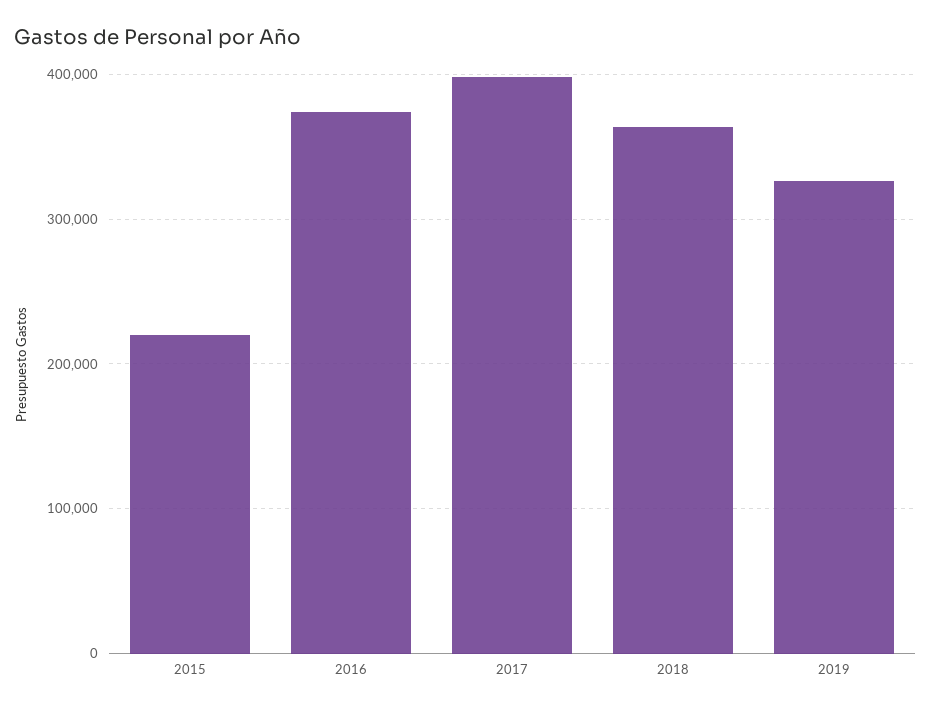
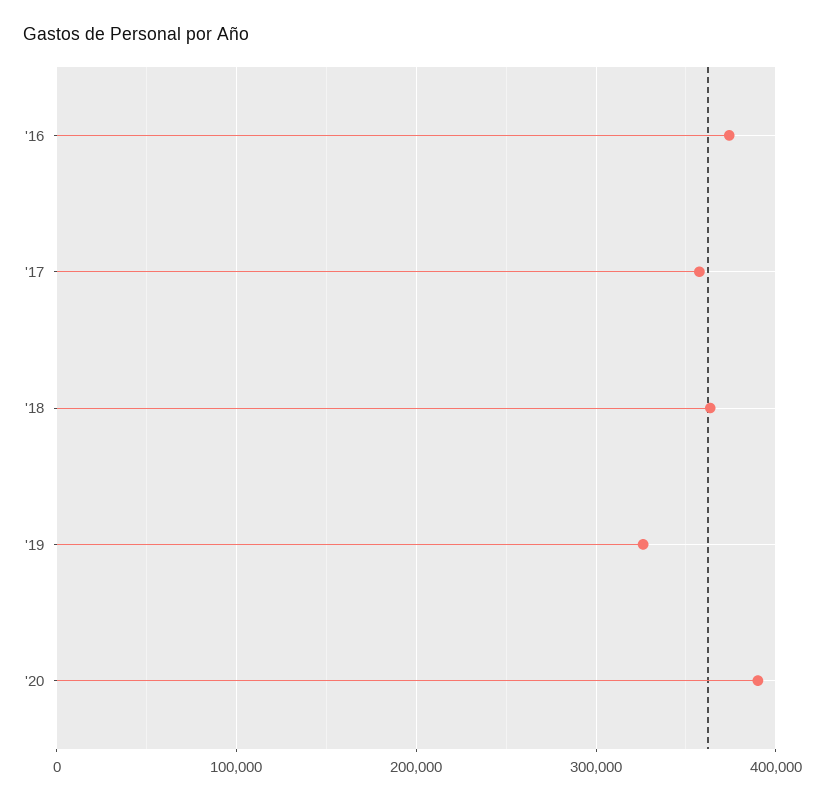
2015: 220000 -> none
2017: 400000 -> 360000
'20: none -> 390000

